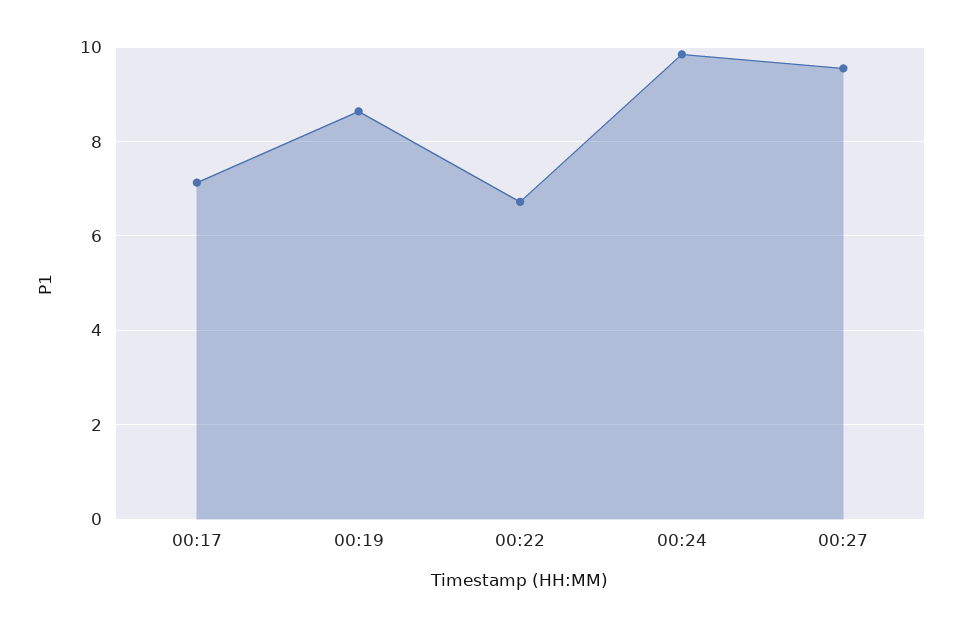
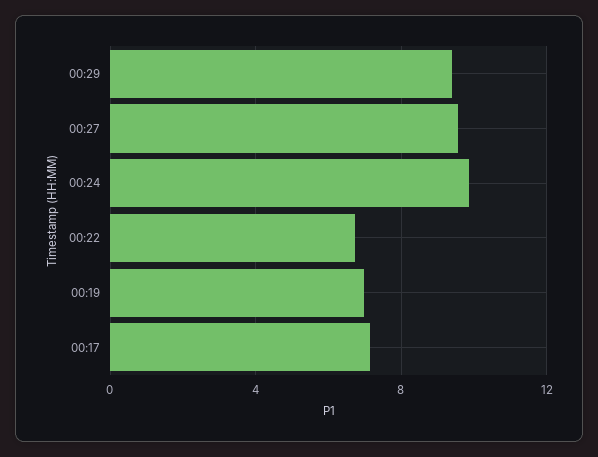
00:19: 8.6 -> 7
00:29: none -> 9.5

